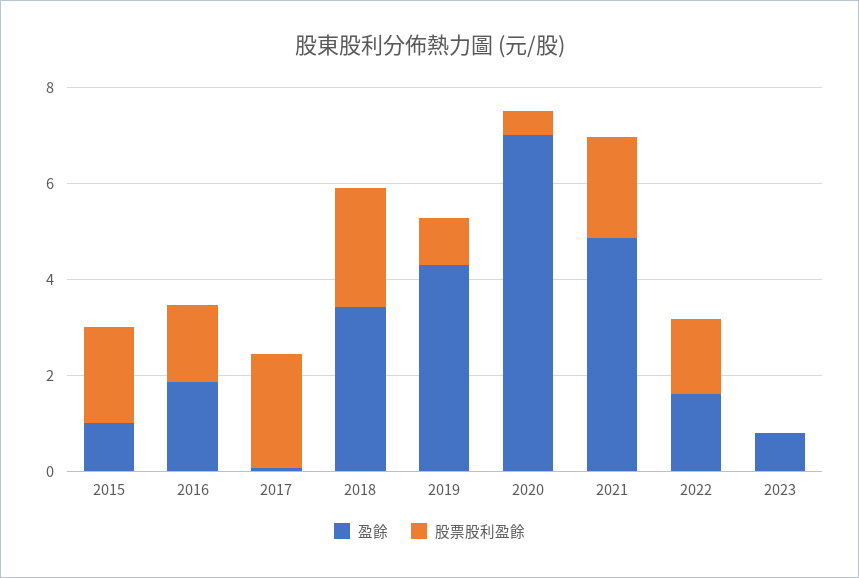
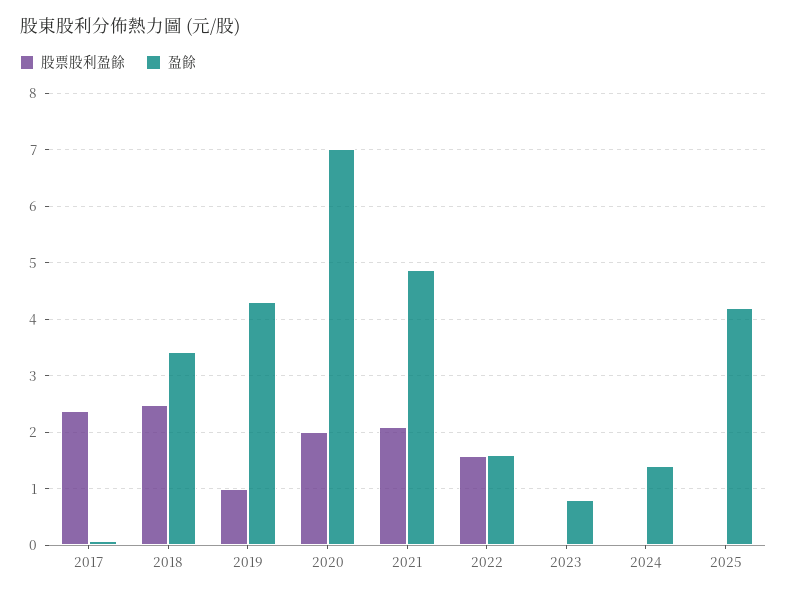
盈餘, 2015: 1 -> none
股票股利盈餘, 2015: 2 -> none
盈餘, 2016: 2 -> none
股票股利盈餘, 2016: 1.5 -> none
股票股利盈餘, 2020: 0.5 -> 2
股票股利盈餘, 2024: none -> 0
盈餘, 2024: none -> 1.4
股票股利盈餘, 2025: none -> 0
盈餘, 2025: none -> 4.2

